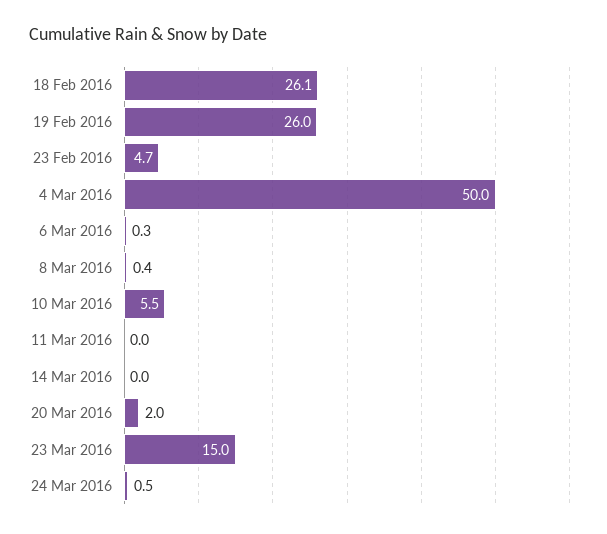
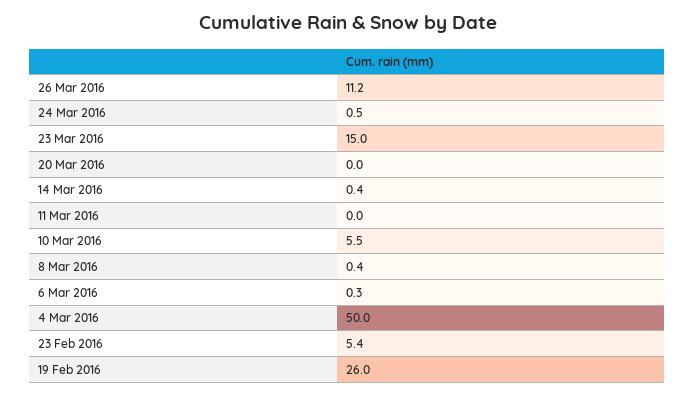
18 Feb 2016: 26.1 -> none
23 Feb 2016: 4.7 -> 5.4
14 Mar 2016: 0 -> 0.4
20 Mar 2016: 2 -> 0
26 Mar 2016: none -> 11.2

